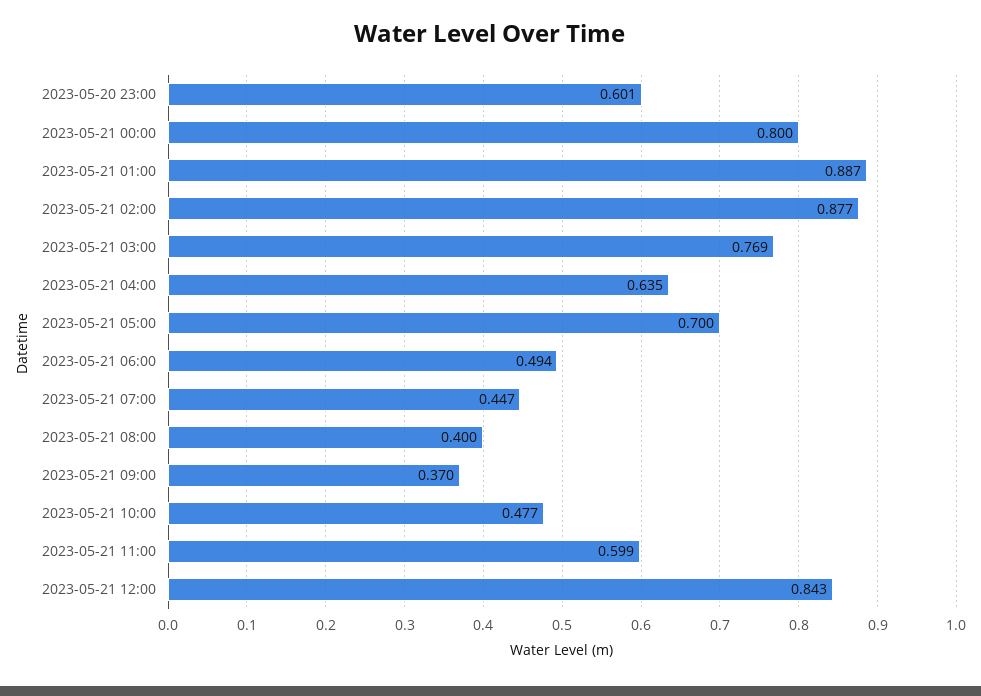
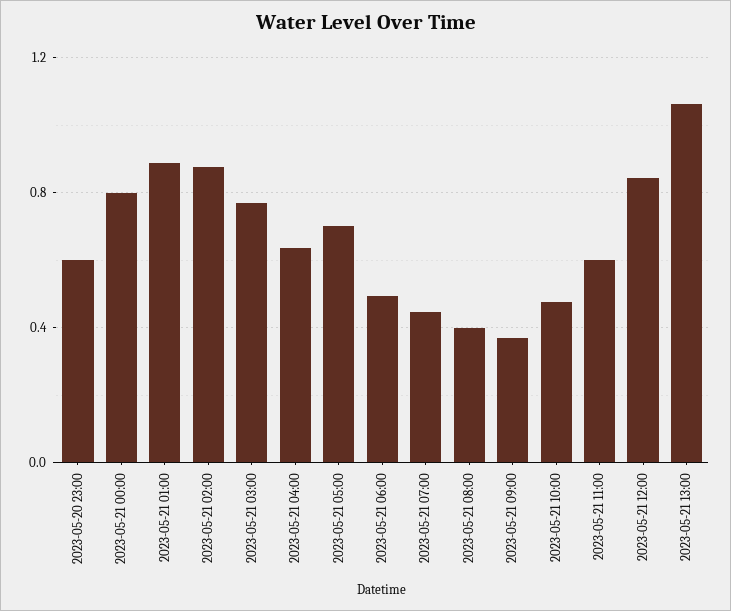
2023-05-21 13:00: none -> 1.05

